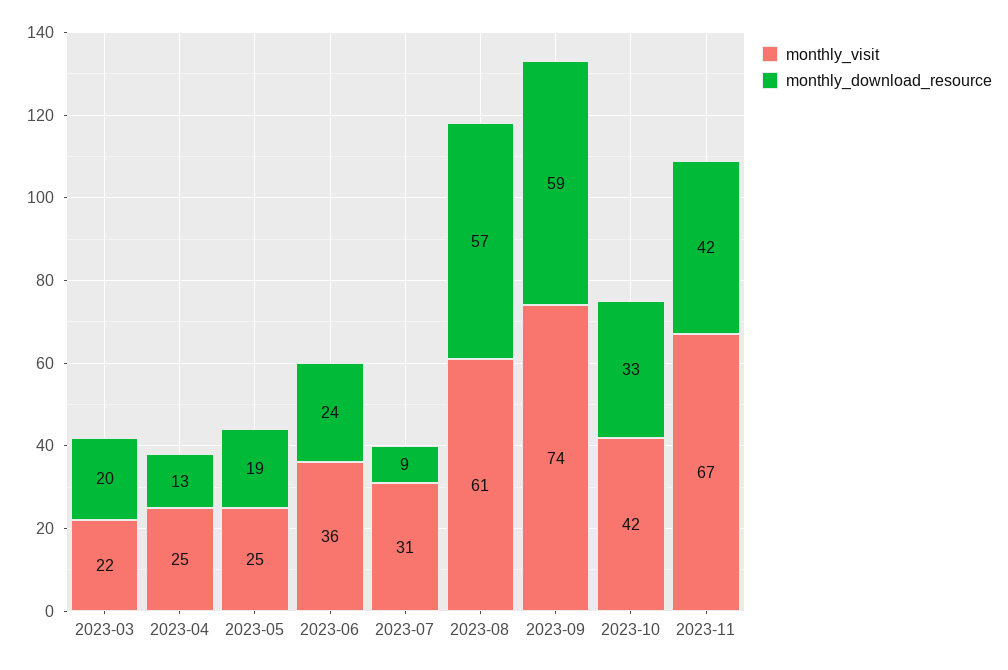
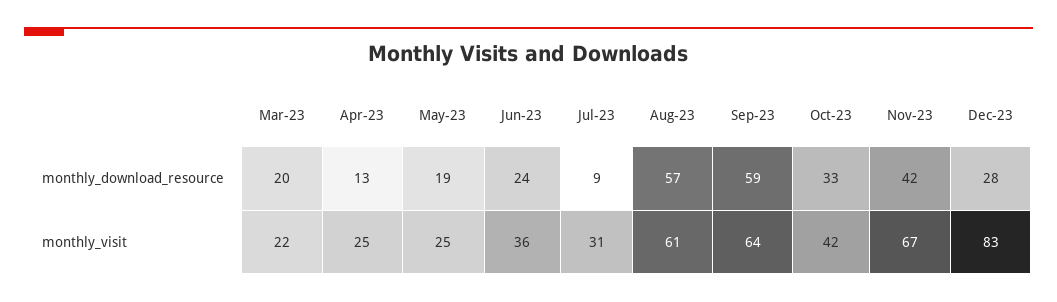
monthly_visit, 2023-09: 74 -> 64
monthly_download_resource, Dec-23: none -> 28
monthly_visit, Dec-23: none -> 83

